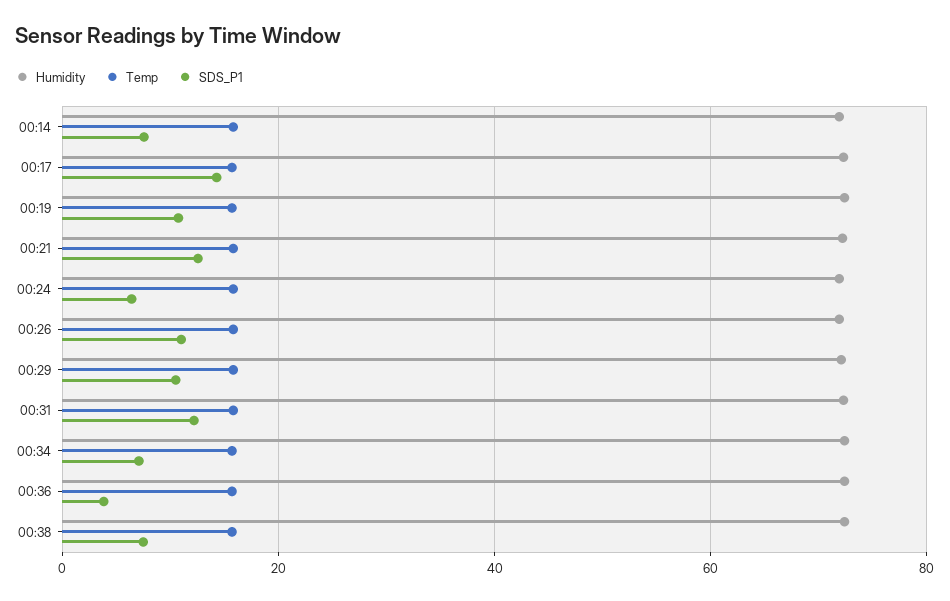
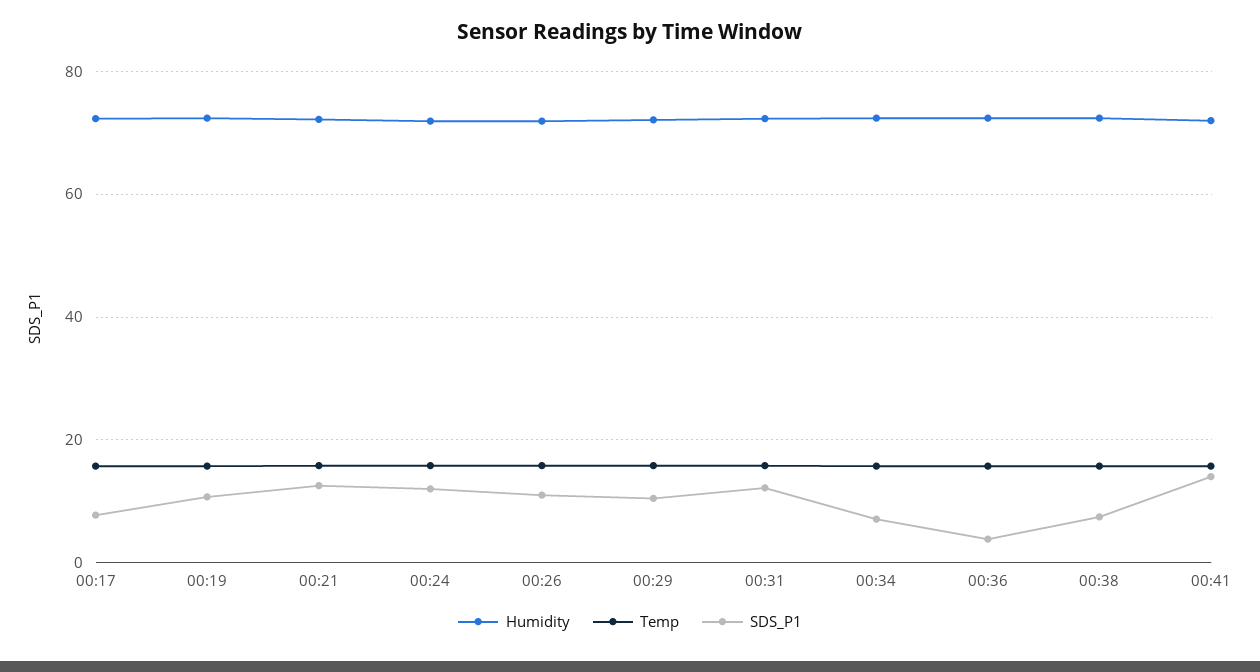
Humidity, 00:14: 72 -> none
Temp, 00:14: 16 -> none
SDS_P1, 00:14: 8 -> none
SDS_P1, 00:17: 14 -> 8
SDS_P1, 00:24: 6 -> 12
Humidity, 00:41: none -> 72
Temp, 00:41: none -> 16
SDS_P1, 00:41: none -> 14

